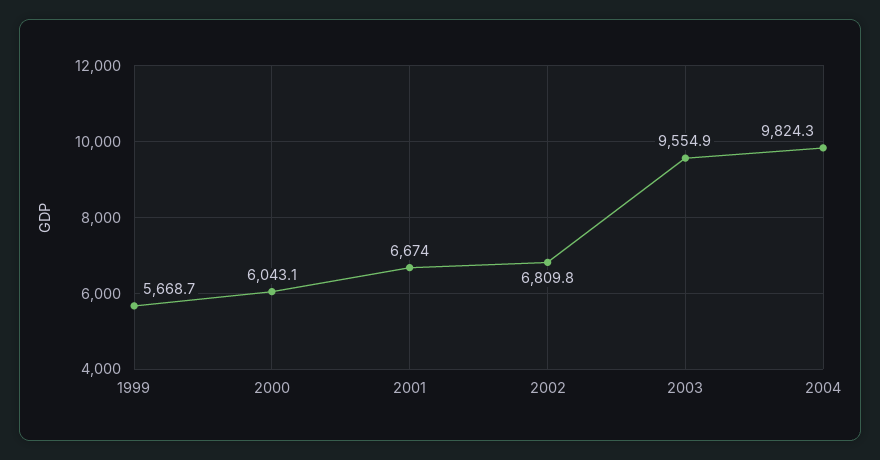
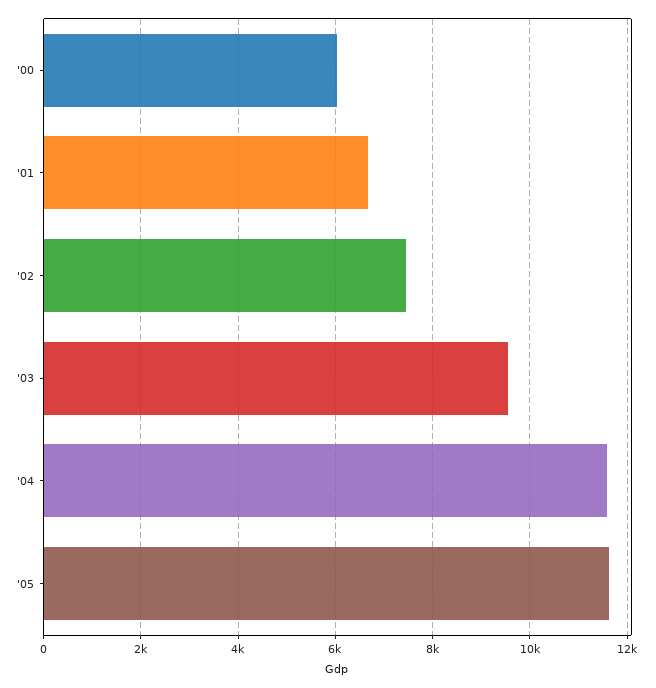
1999: 5668.7 -> none
2002: 6809.8 -> 7400
2004: 9824.3 -> 11600
'05: none -> 11600

